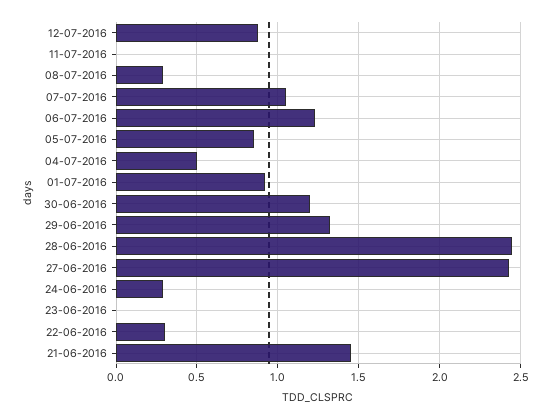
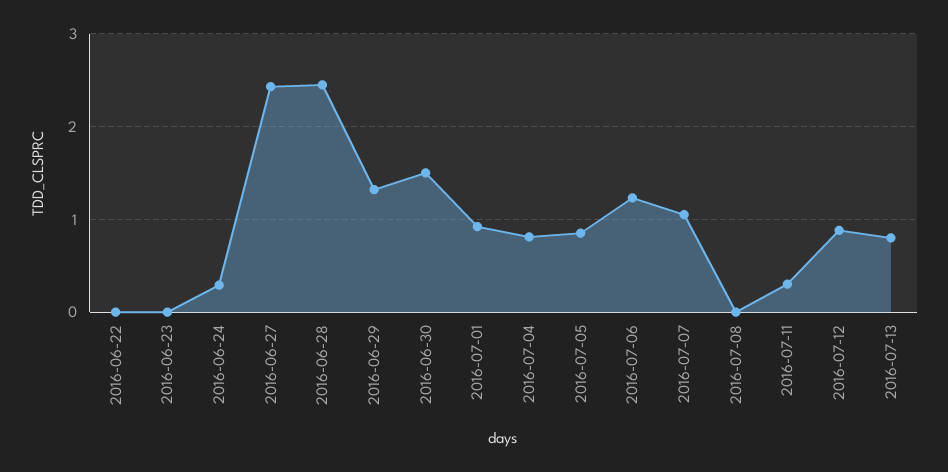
11-07-2016: 0 -> 0.3
08-07-2016: 0.3 -> 0
04-07-2016: 0.5 -> 0.8
30-06-2016: 1.2 -> 1.5
22-06-2016: 0.3 -> 0
21-06-2016: 1.45 -> none
2016-07-13: none -> 0.8

